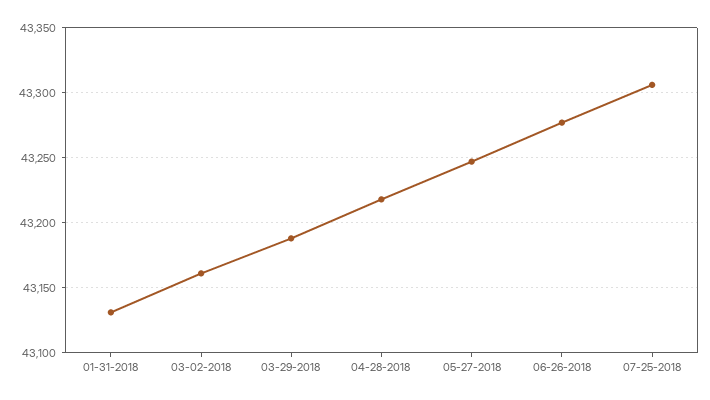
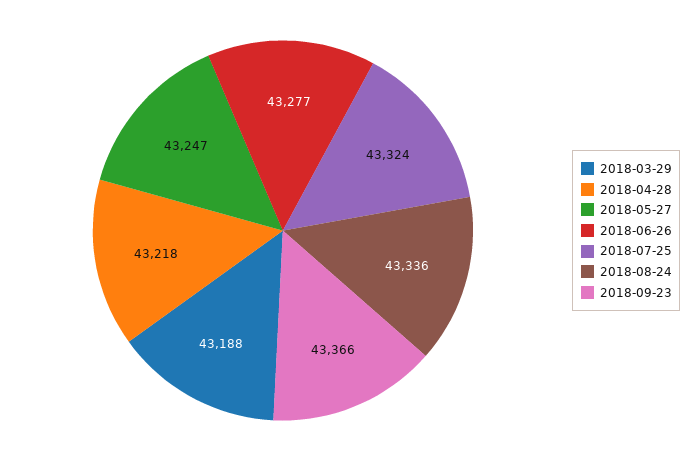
01-31-2018: 43130 -> none
03-02-2018: 43160 -> none
07-25-2018: 43305 -> 43324
2018-08-24: none -> 43336
2018-09-23: none -> 43366

